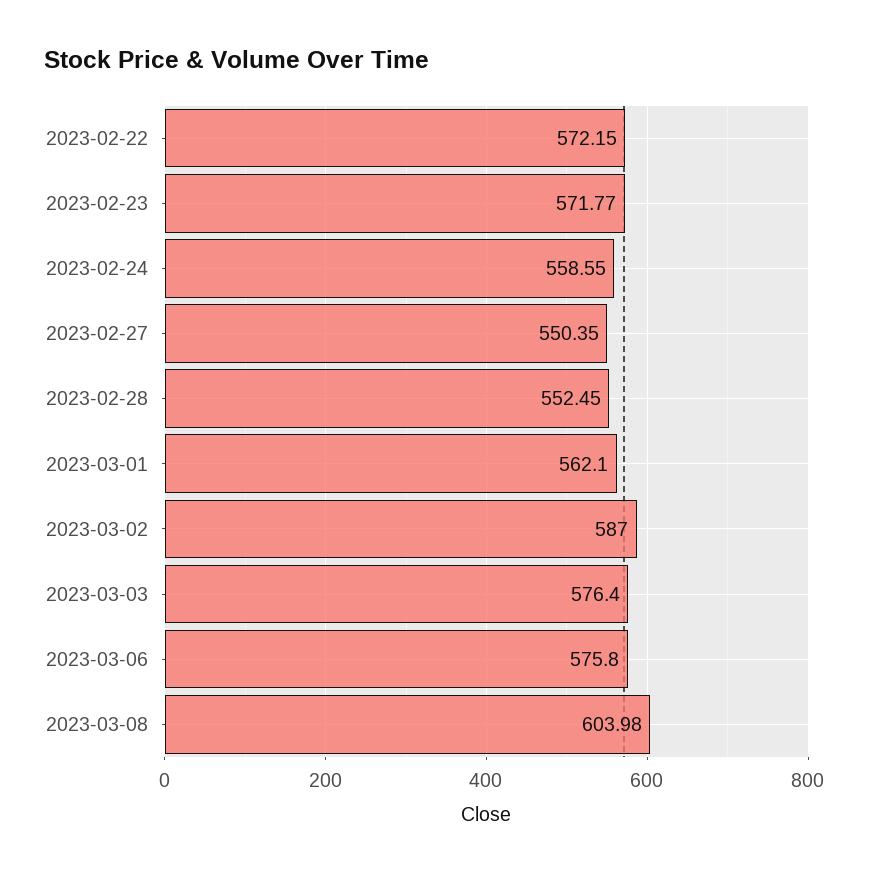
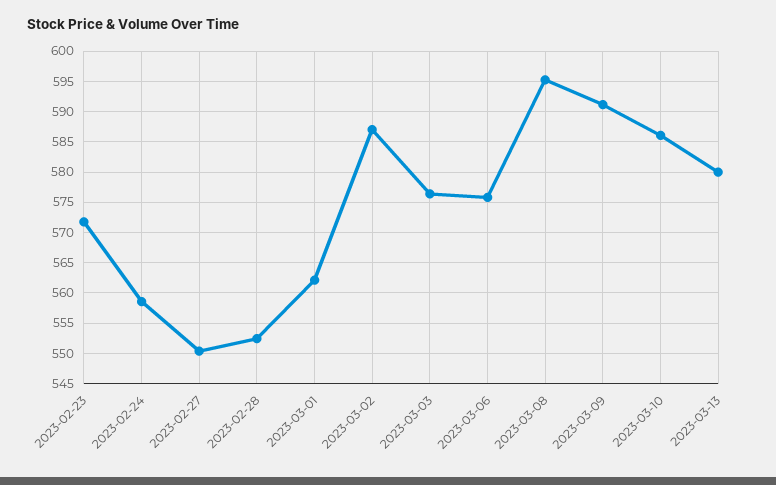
2023-02-22: 572.15 -> none
2023-03-08: 603.98 -> 595
2023-03-09: none -> 591
2023-03-10: none -> 586
2023-03-13: none -> 580

